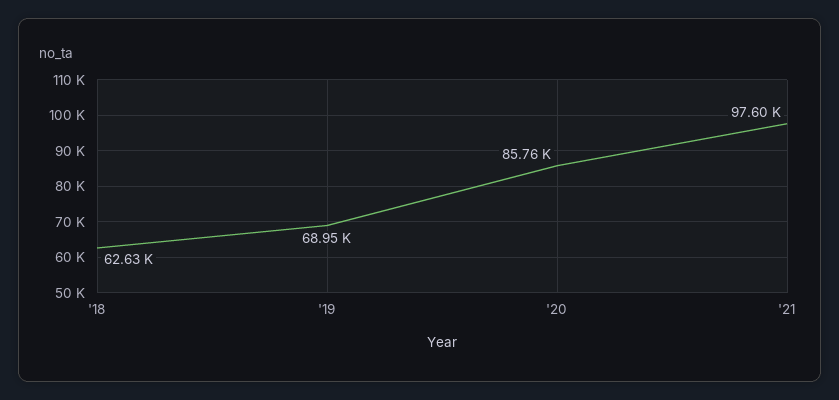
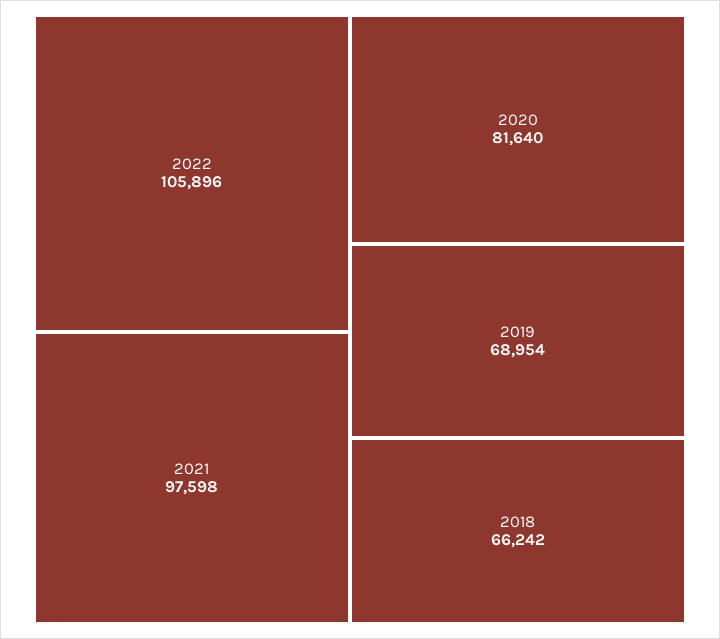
'18: 62630 -> 66242
'20: 85760 -> 81640
2022: none -> 105896

